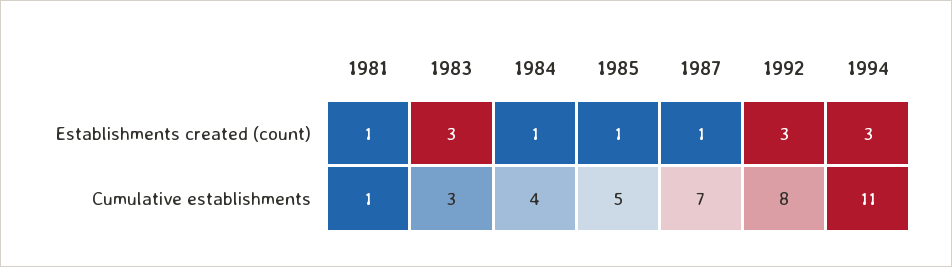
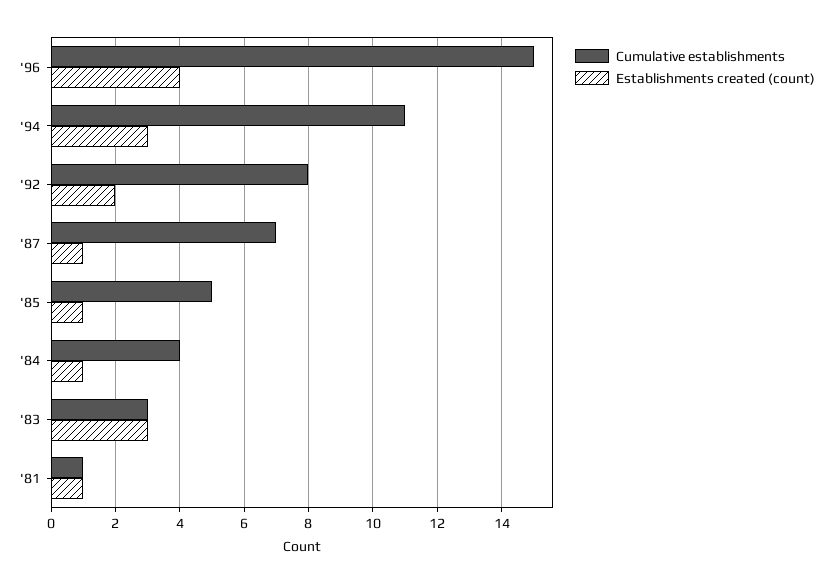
Establishments created (count), 1992: 3 -> 2
Cumulative establishments, '96: none -> 15
Establishments created (count), '96: none -> 4

